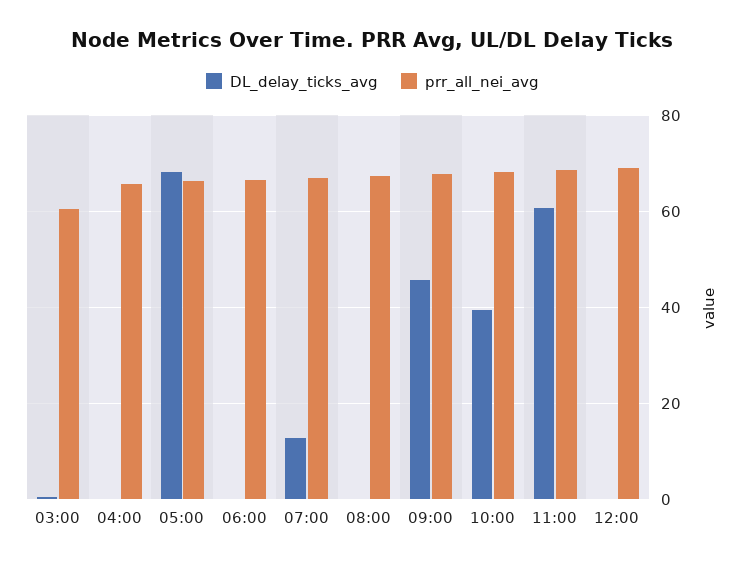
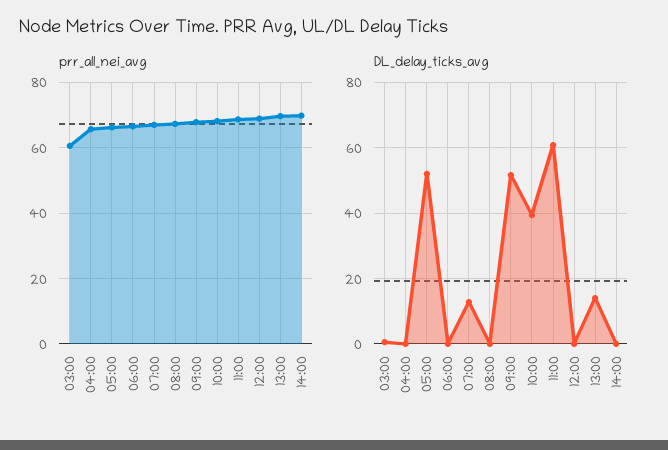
DL_delay_ticks_avg, 05:00: 68 -> 52
DL_delay_ticks_avg, 09:00: 46 -> 52
prr_all_nei_avg, 13:00: none -> 70
prr_all_nei_avg, 14:00: none -> 70
DL_delay_ticks_avg, 13:00: none -> 14
DL_delay_ticks_avg, 14:00: none -> 0

